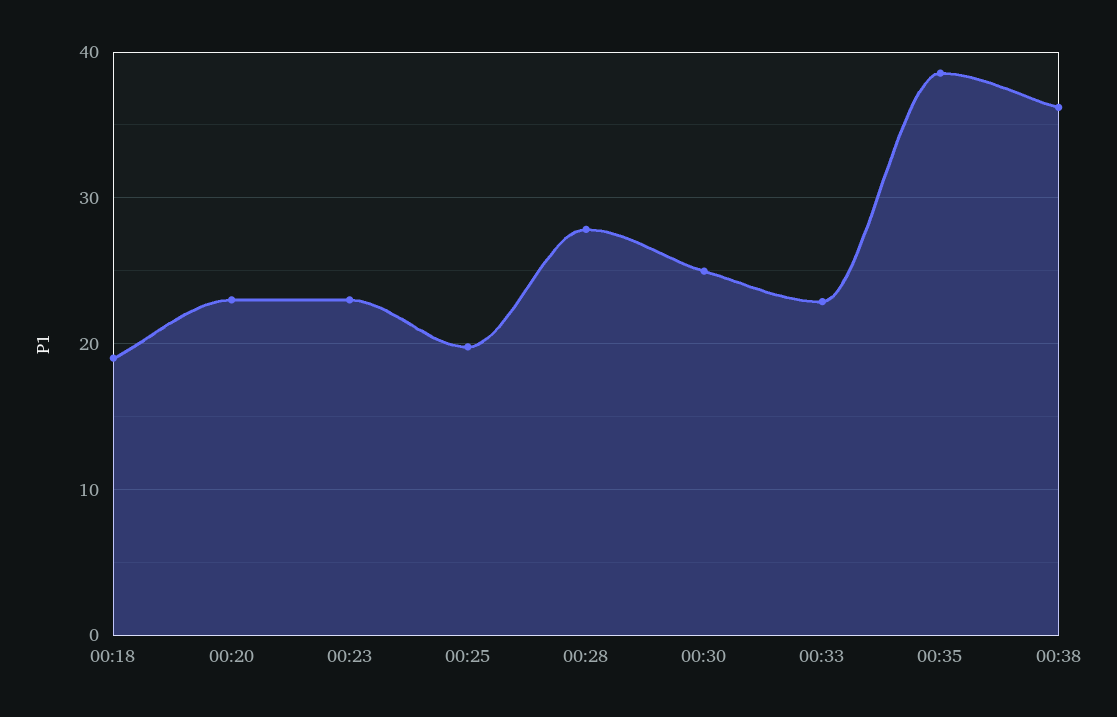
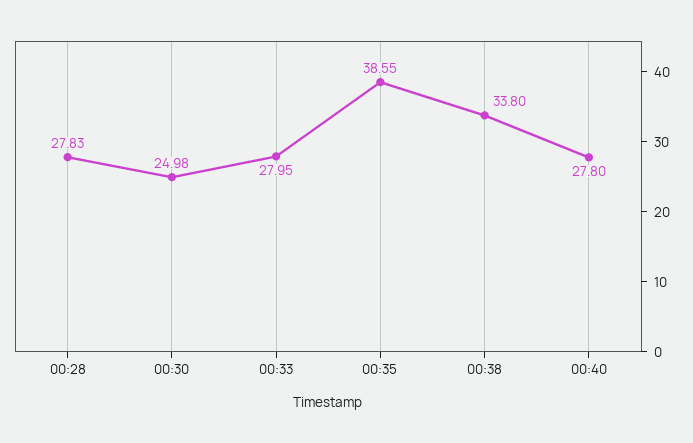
00:18: 19 -> none
00:20: 23 -> none
00:23: 23 -> none
00:25: 20 -> none
00:33: 23 -> 27.95
00:38: 36 -> 33.8
00:40: none -> 27.8

